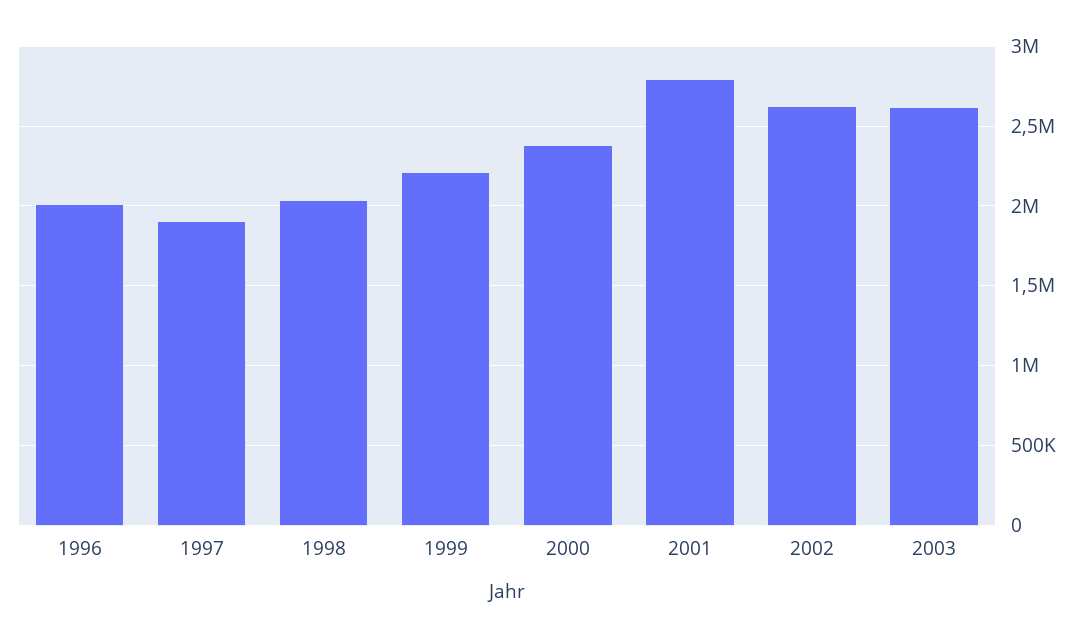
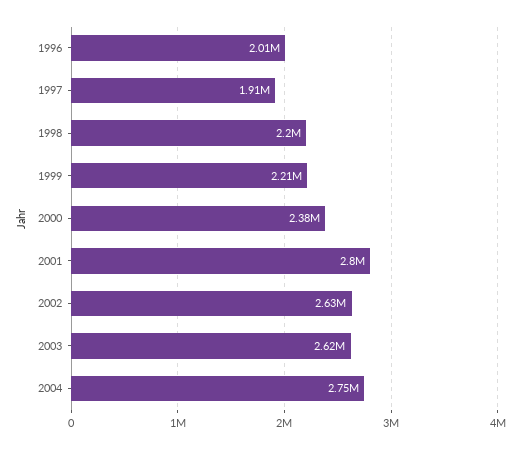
1998: 2050000 -> 2200000
2004: none -> 2750000

